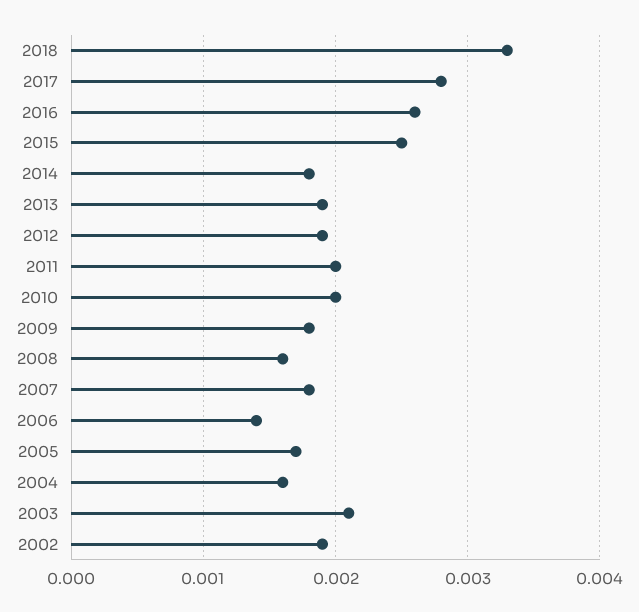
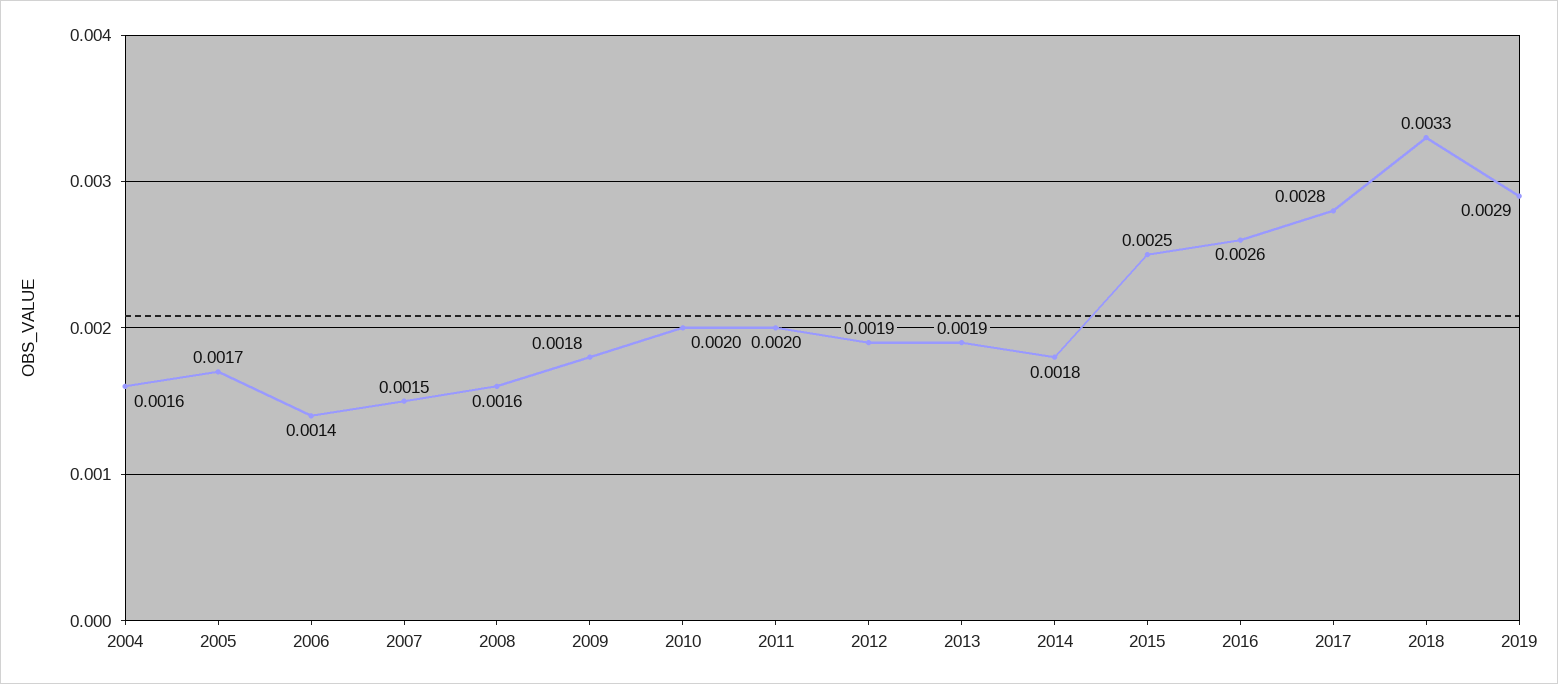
2007: 0.0018 -> 0.0015
2003: 0.0021 -> none
2002: 0.0019 -> none
2019: none -> 0.0029

